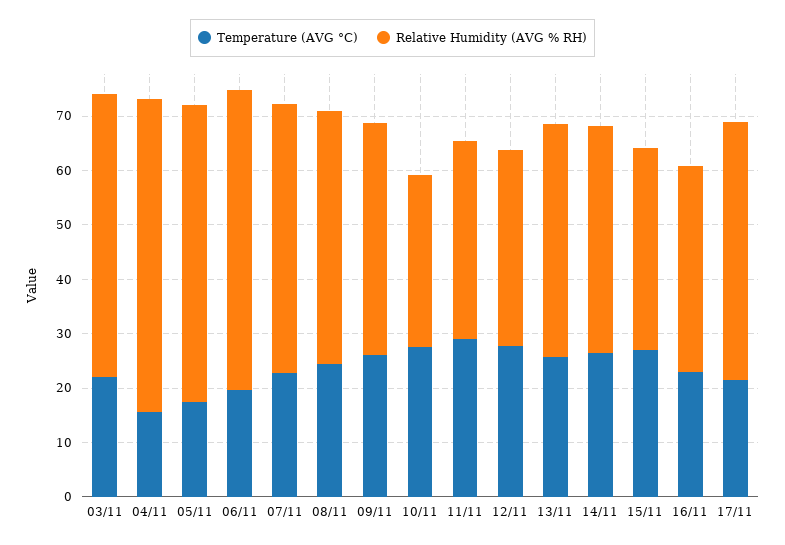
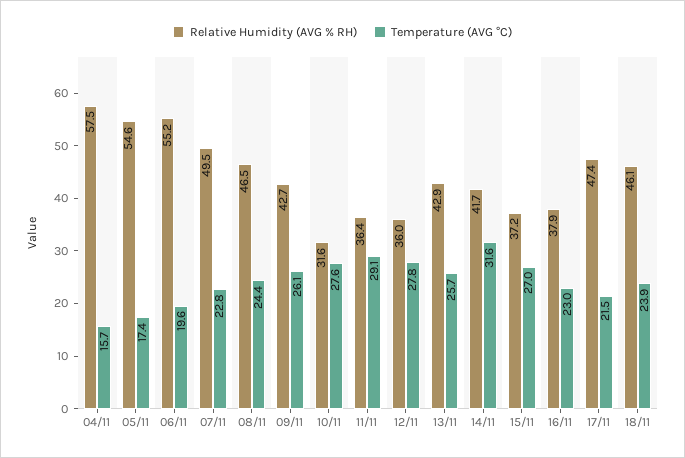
Temperature (AVG °C), 03/11: 22 -> none
Relative Humidity (AVG % RH), 03/11: 52 -> none
Temperature (AVG °C), 14/11: 26 -> 31.6
Relative Humidity (AVG % RH), 18/11: none -> 46.1
Temperature (AVG °C), 18/11: none -> 23.9

